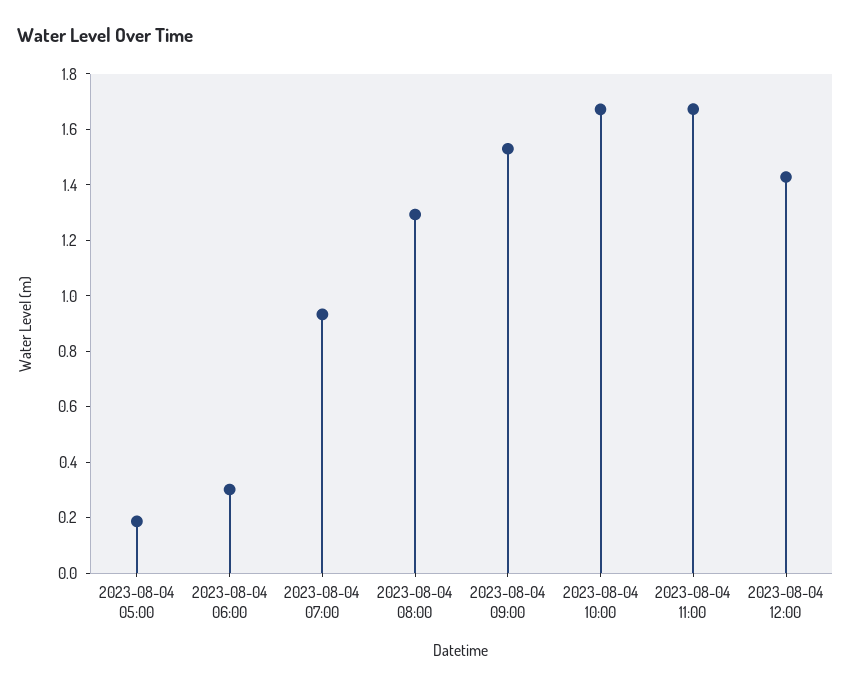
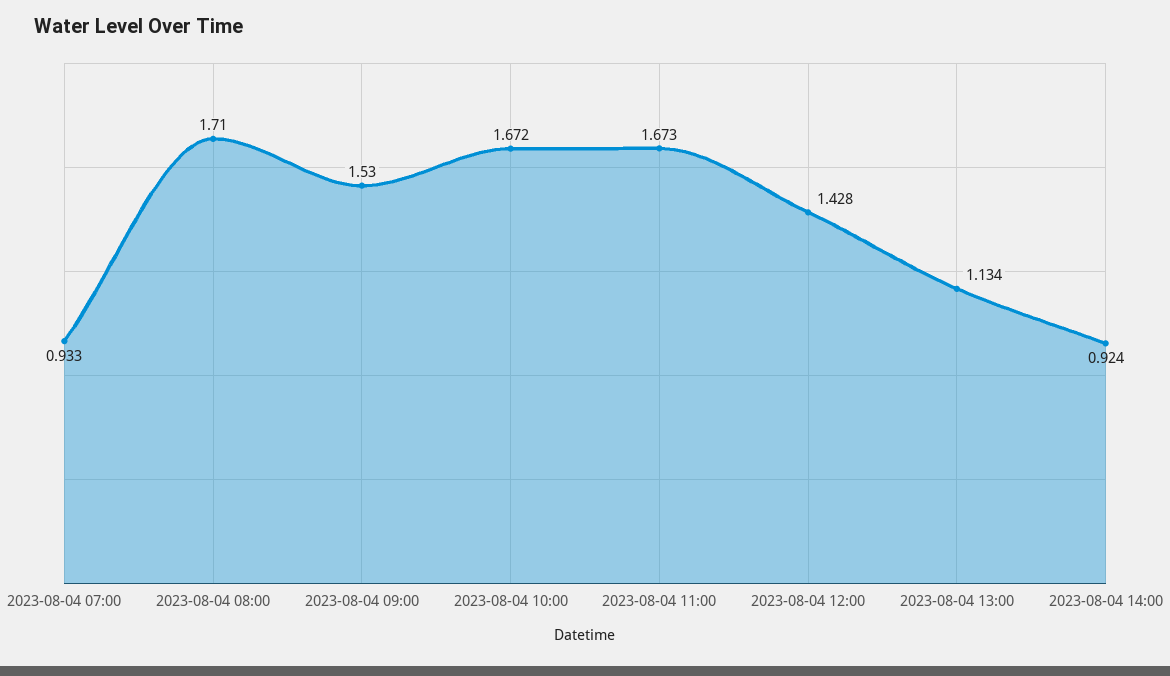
2023-08-04 05:00: 0.2 -> none
2023-08-04 06:00: 0.3 -> none
2023-08-04 08:00: 1.3 -> 1.71
2023-08-04 13:00: none -> 1.134
2023-08-04 14:00: none -> 0.924

